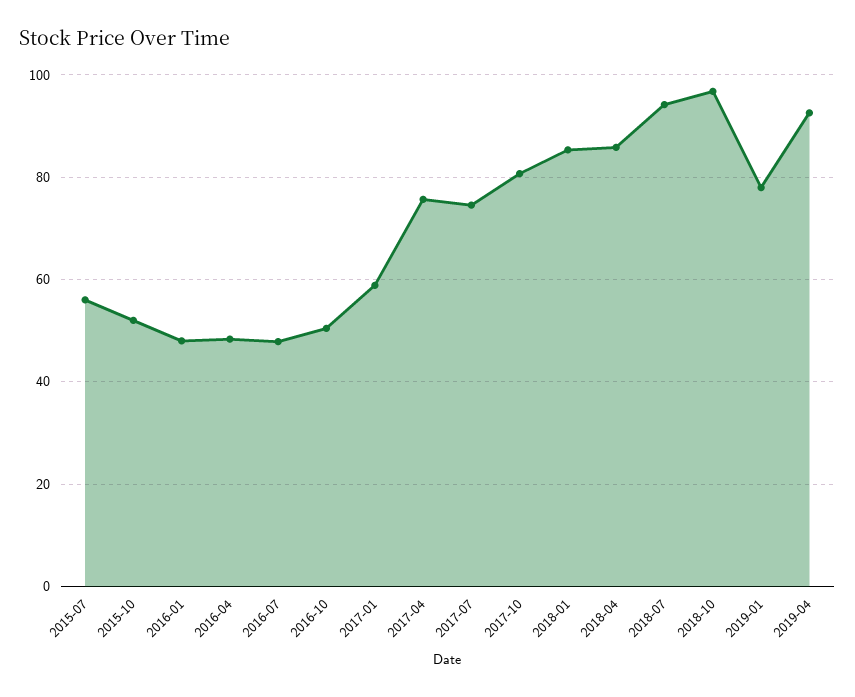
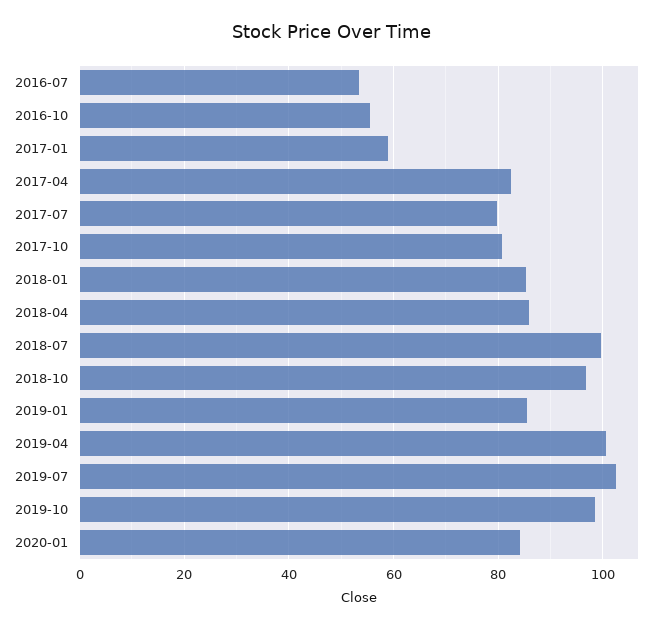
2015-07: 56 -> none
2015-10: 52 -> none
2016-01: 48 -> none
2016-04: 48 -> none
2016-07: 48 -> 54
2016-10: 50 -> 56
2017-04: 76 -> 82
2017-07: 74 -> 80
2018-07: 94 -> 100
2019-01: 78 -> 86
2019-04: 92 -> 100
2019-07: none -> 102
2019-10: none -> 98
2020-01: none -> 84

